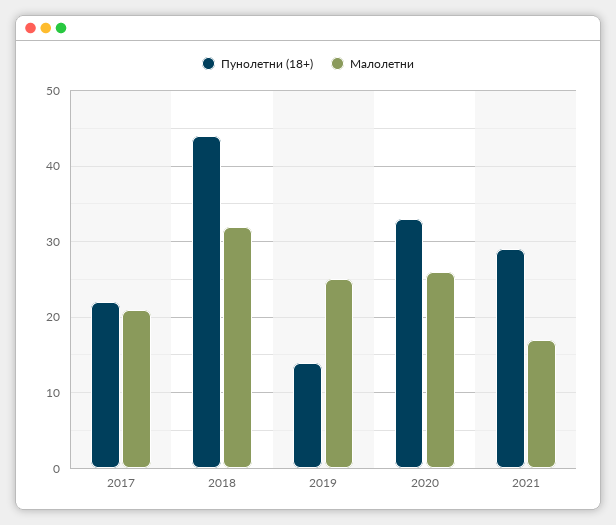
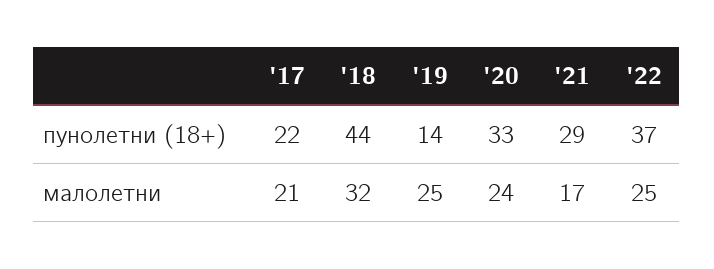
Малолетни, 2020: 26 -> 24
Пунолетни (18+), '22: none -> 37
Малолетни, '22: none -> 25

